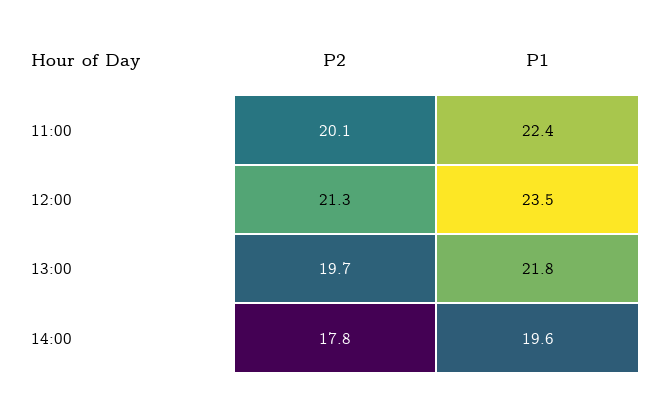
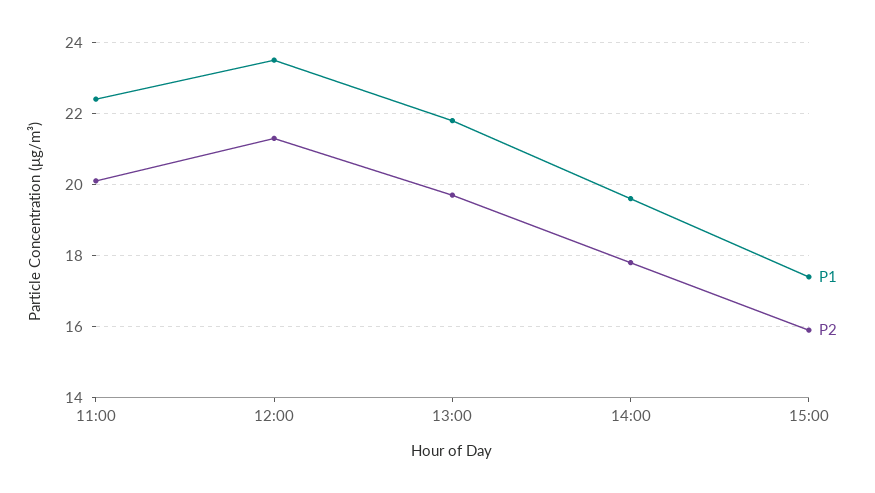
P1, 15:00: none -> 17.5
P2, 15:00: none -> 16

